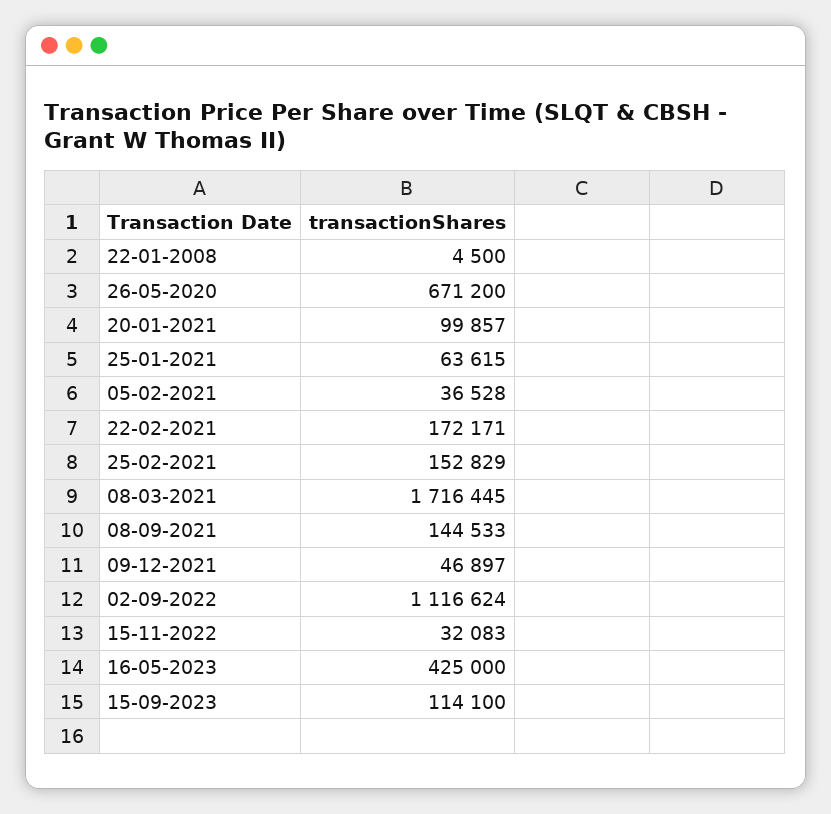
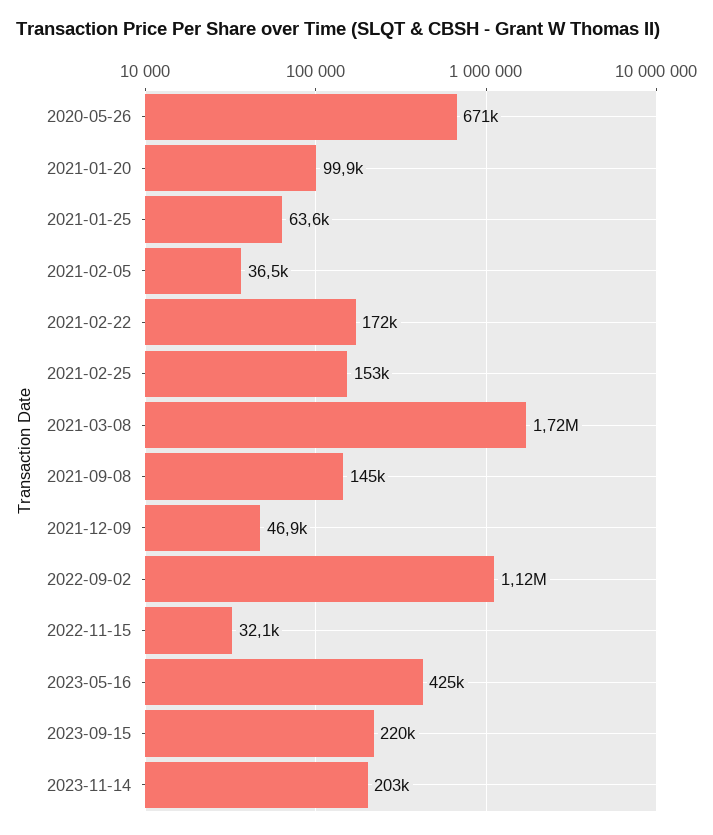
22-01-2008: 4500 -> none
15-09-2023: 114100 -> 220000
2023-11-14: none -> 203000

